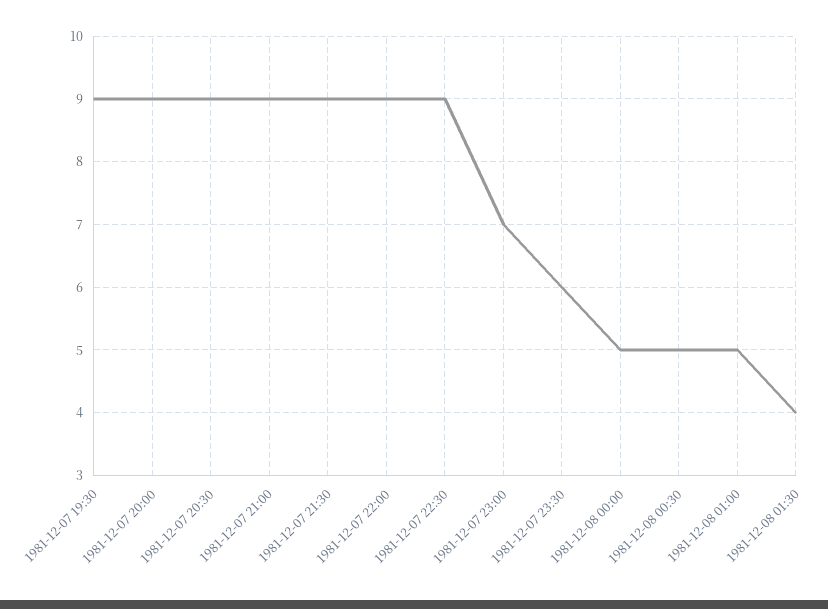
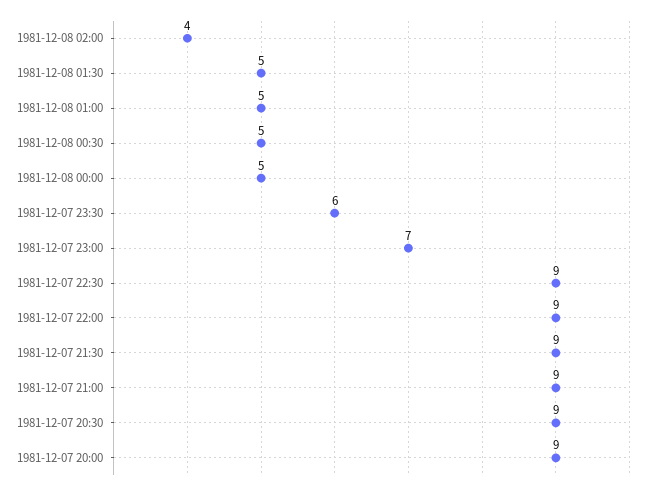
1981-12-07 19:30: 9 -> none
1981-12-08 01:30: 4 -> 5
1981-12-08 02:00: none -> 4

